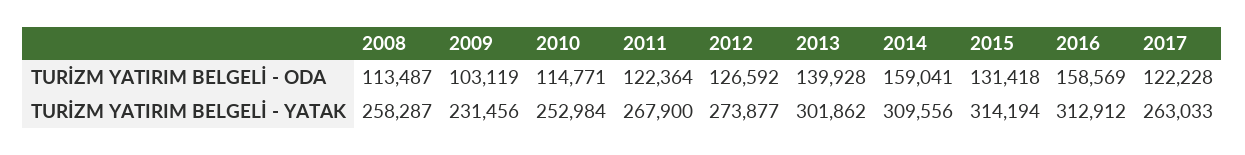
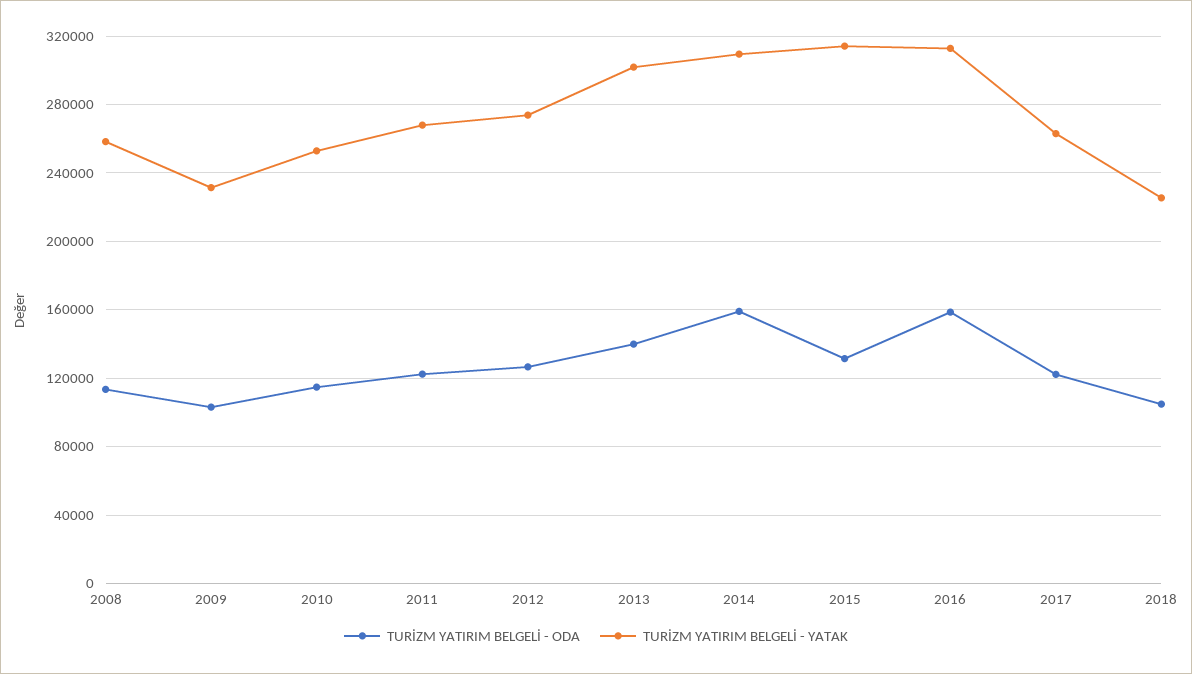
TURİZM YATIRIM BELGELİ - ODA, 2018: none -> 105000
TURİZM YATIRIM BELGELİ - YATAK, 2018: none -> 225000

